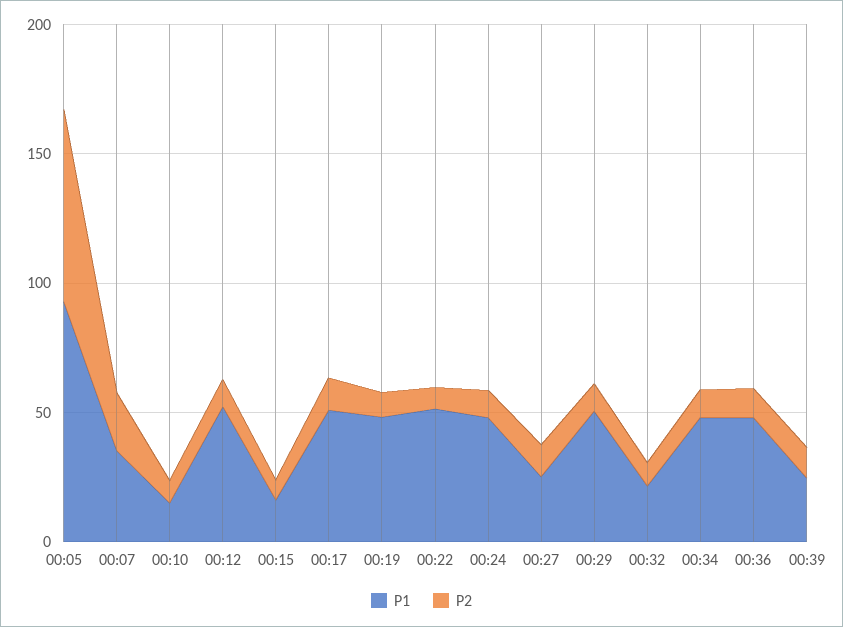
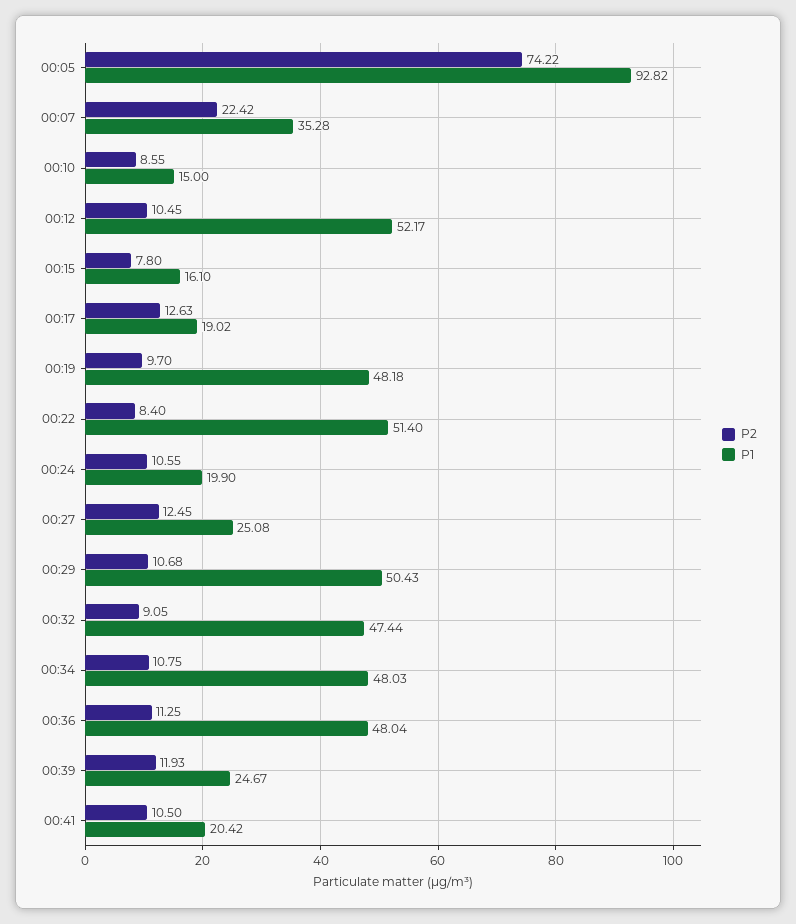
P1, 00:17: 50 -> 19.02
P1, 00:24: 50 -> 19.9
P1, 00:32: 20 -> 47.44
P2, 00:41: none -> 10.5
P1, 00:41: none -> 20.42

